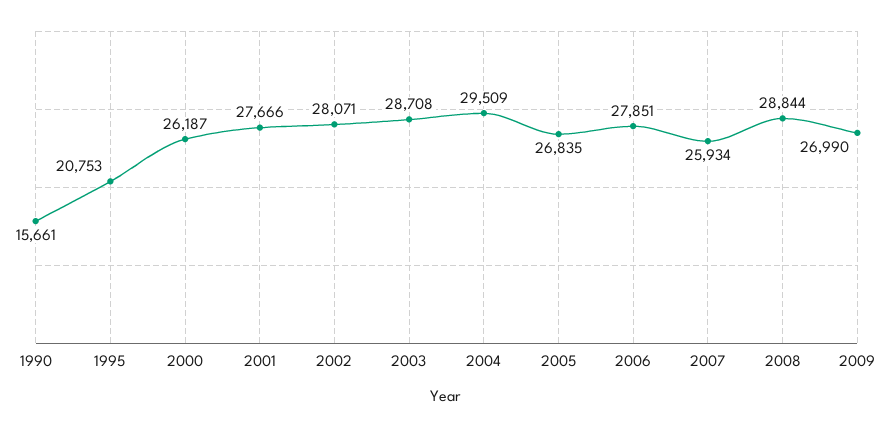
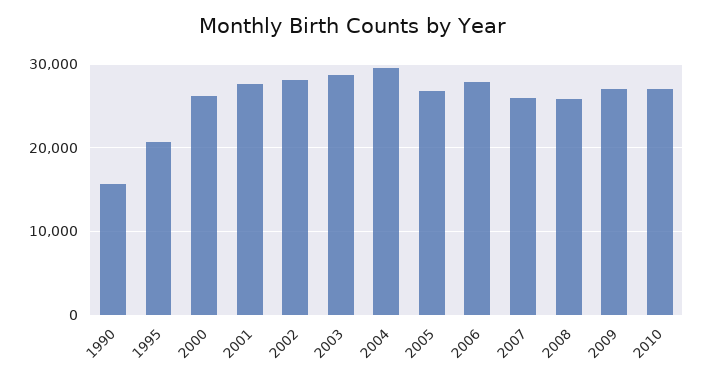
2008: 28844 -> 26000
2010: none -> 27000

